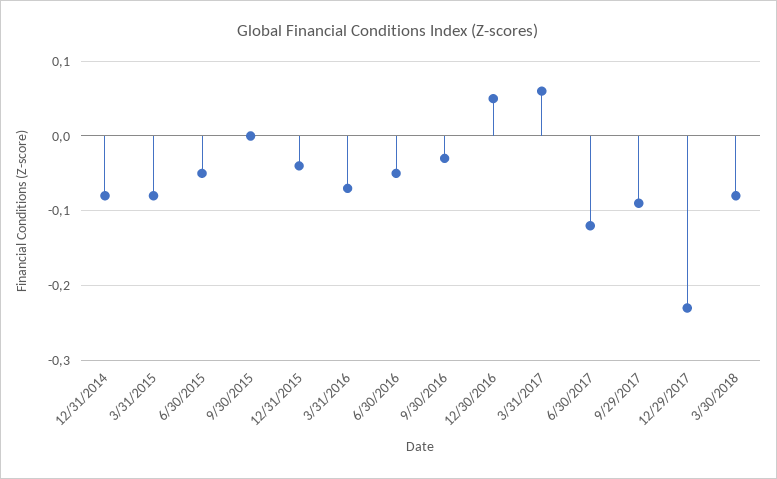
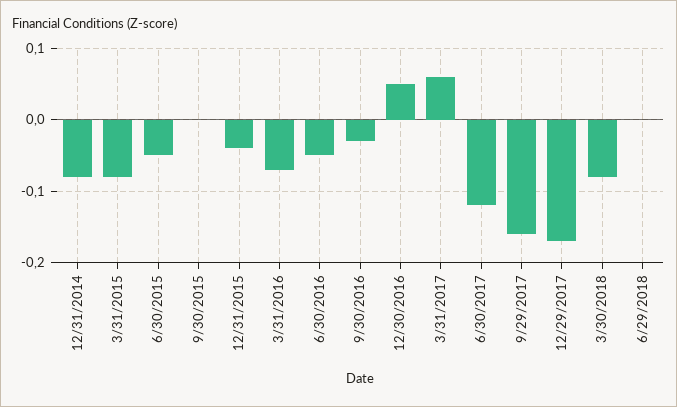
9/29/2017: -0.09 -> -0.16
12/29/2017: -0.23 -> -0.17
6/29/2018: none -> 0

